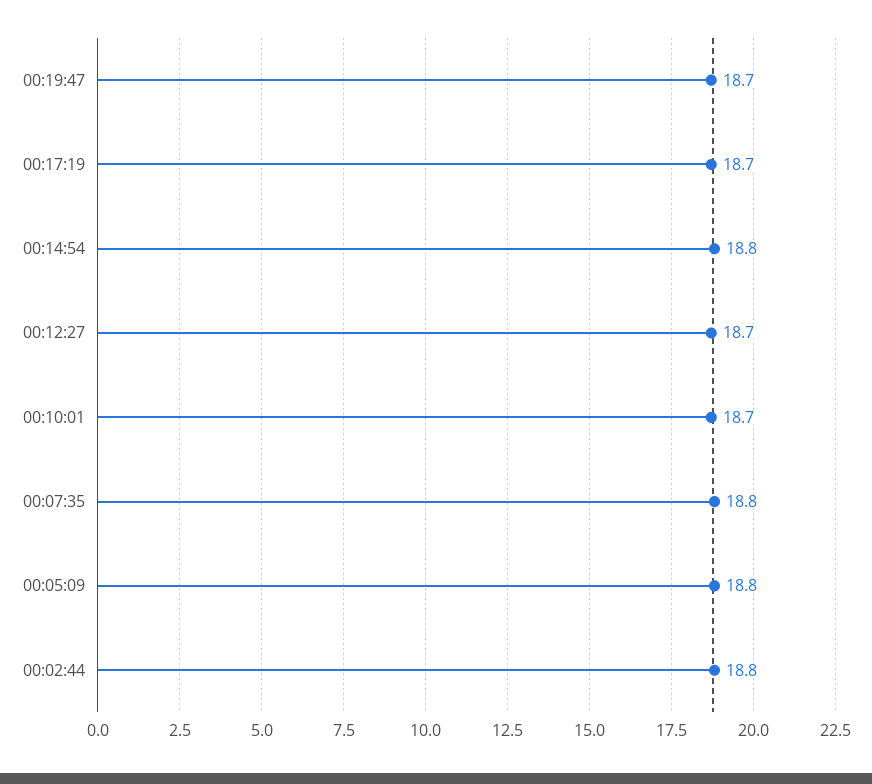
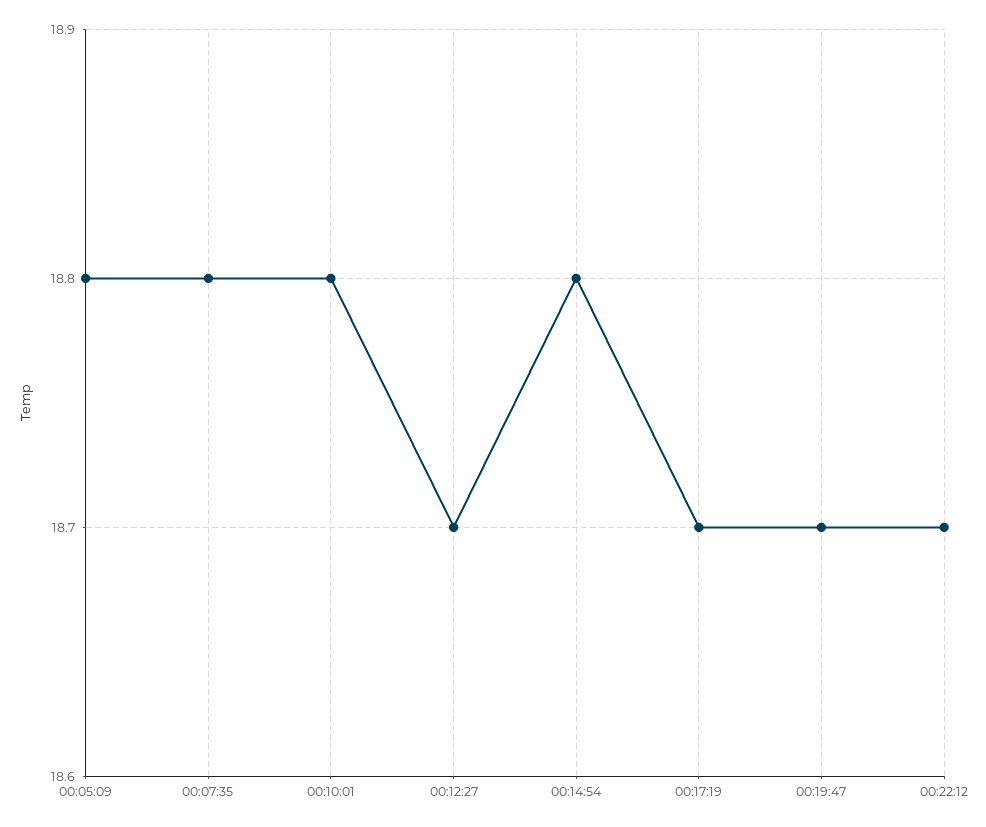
00:10:01: 18.7 -> 18.8
00:02:44: 18.8 -> none
00:22:12: none -> 18.7

